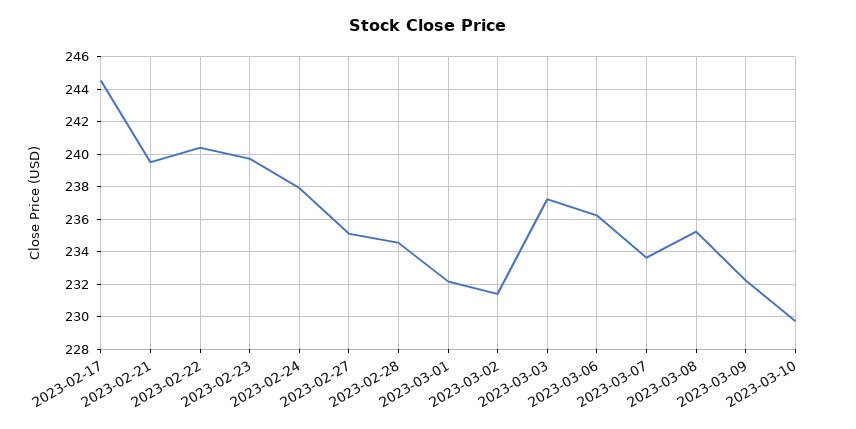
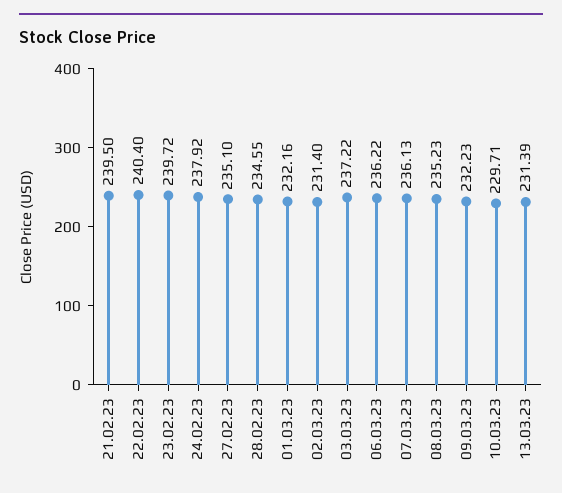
2023-02-17: 244.5 -> none
2023-03-07: 233.5 -> 236.13
13.03.23: none -> 231.39

